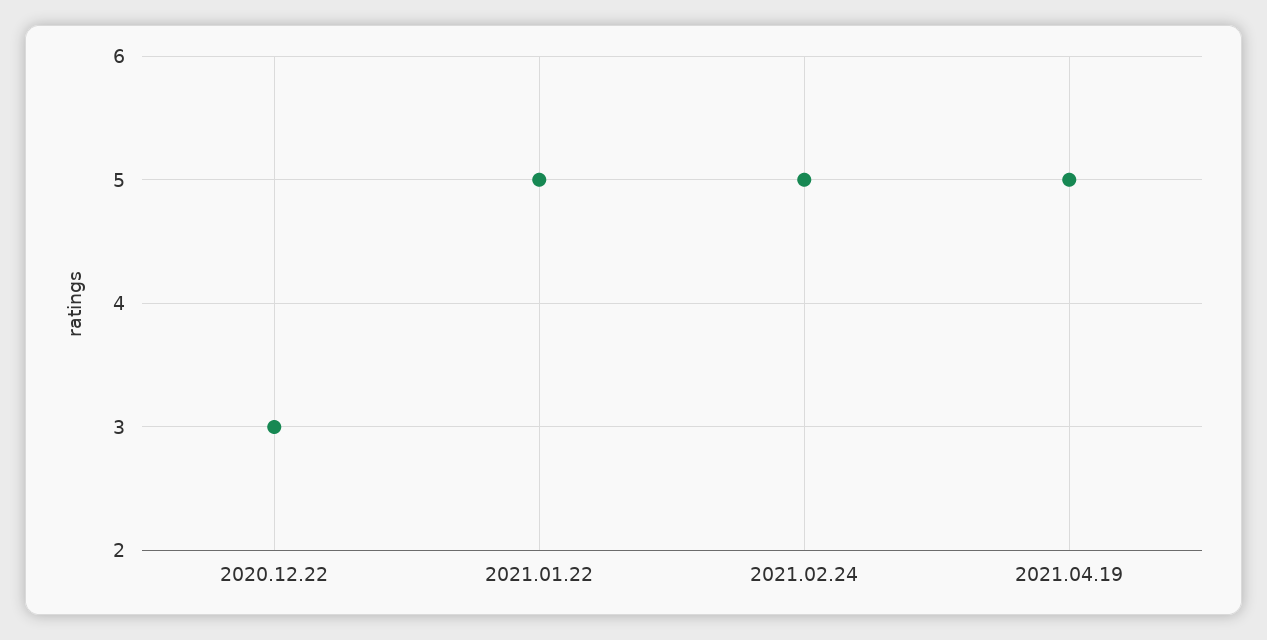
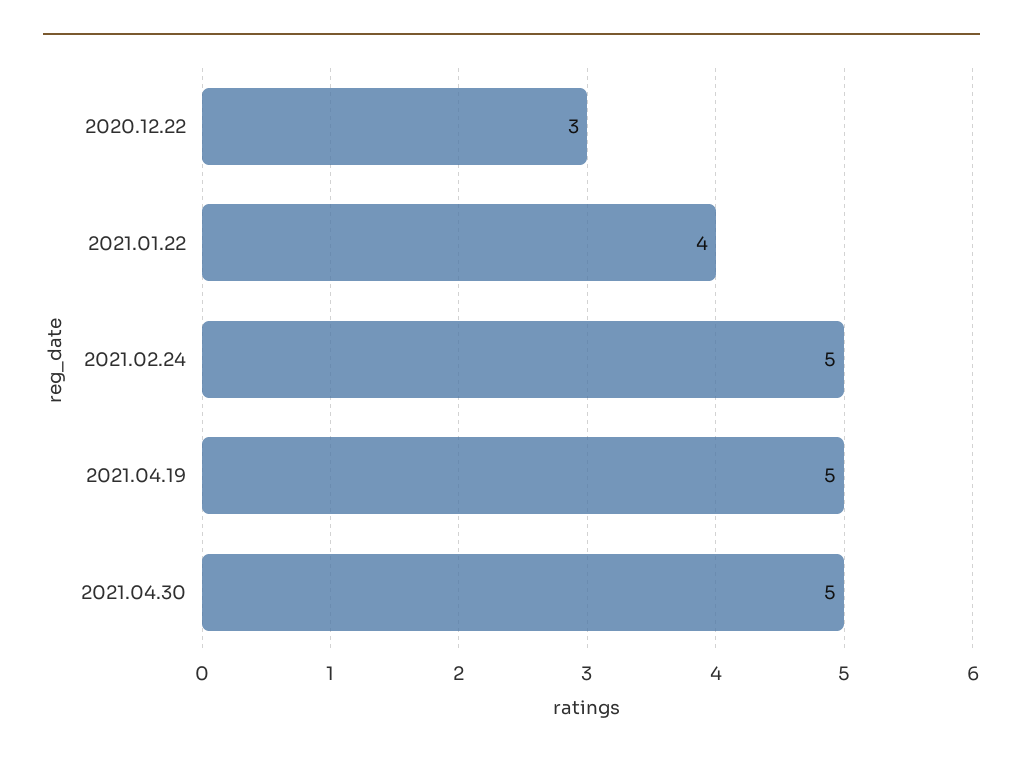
2021.01.22: 5 -> 4
2021.04.30: none -> 5

